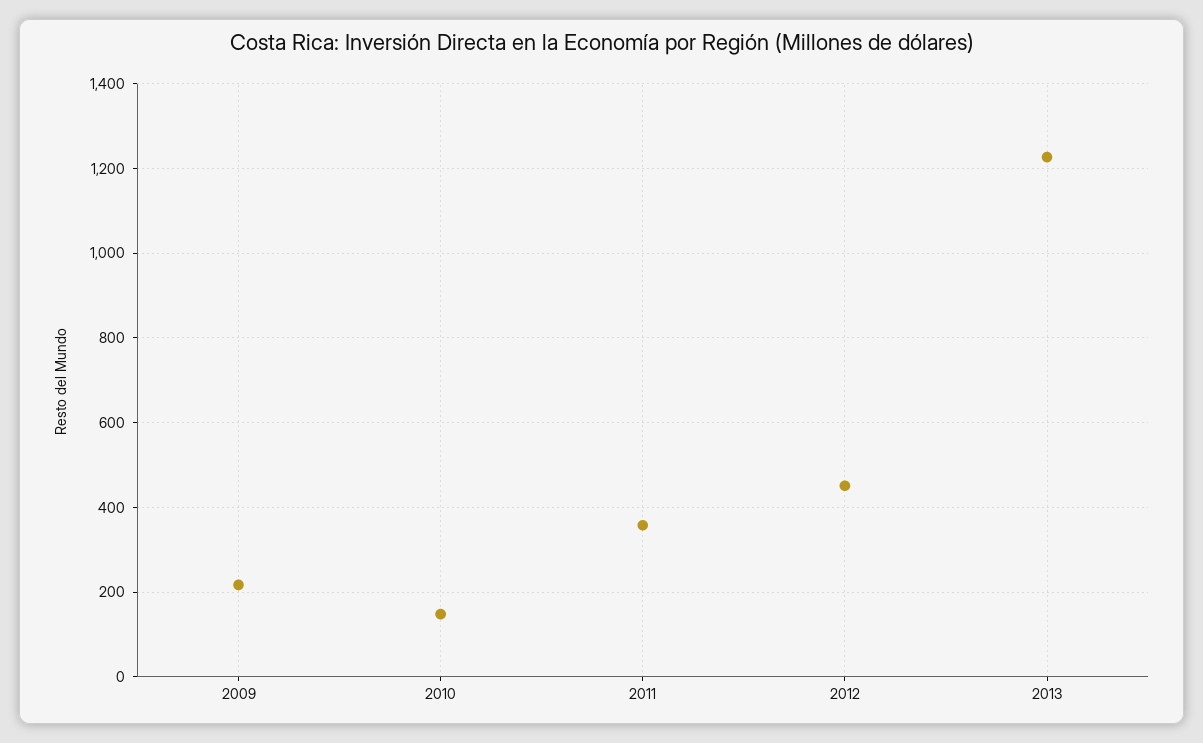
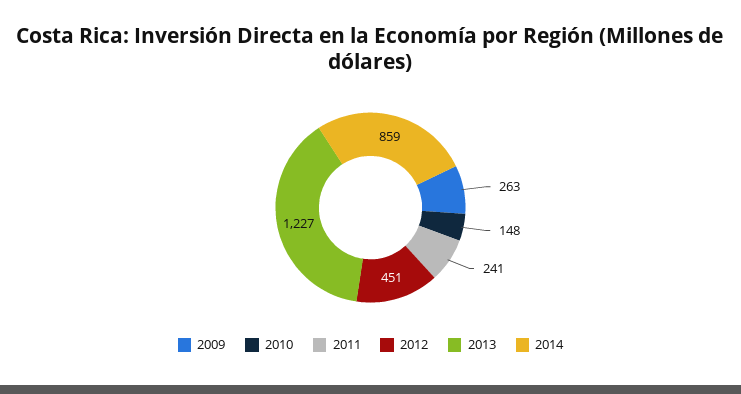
2009: 220 -> 263
2011: 360 -> 241
2014: none -> 859

